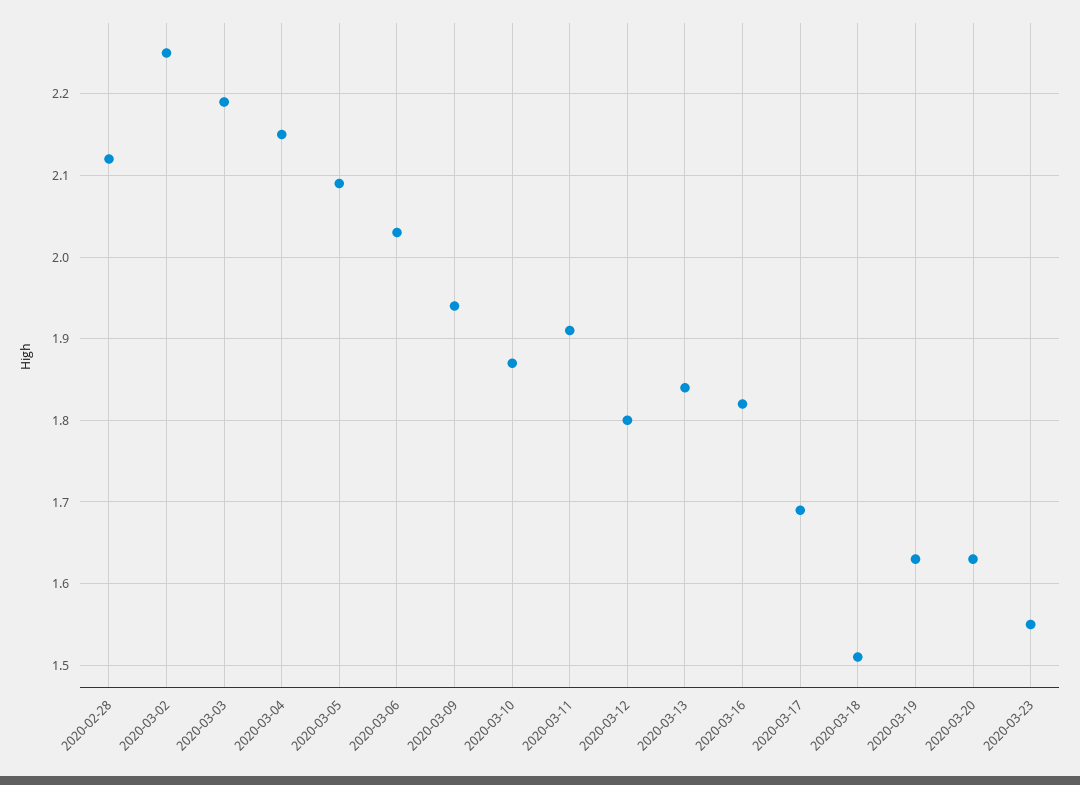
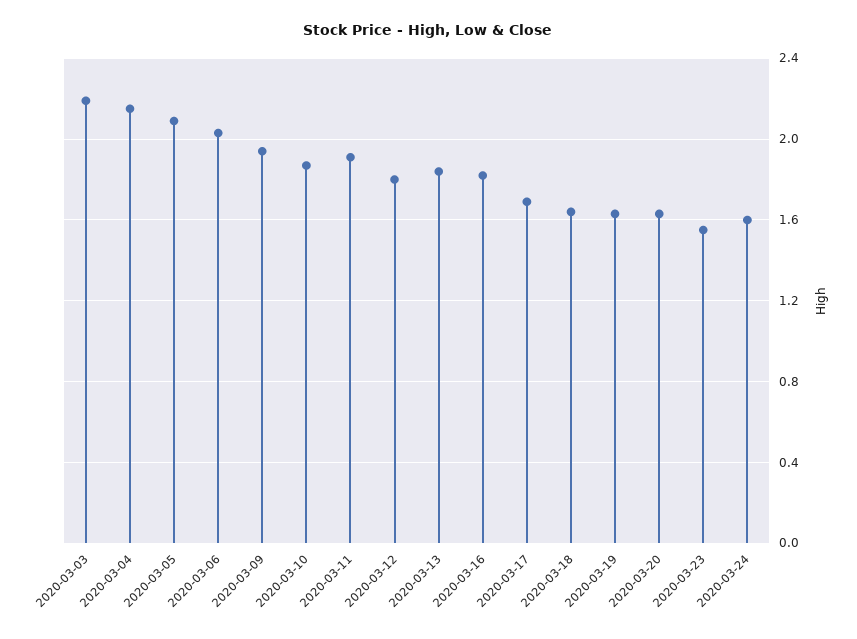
2020-02-28: 2.12 -> none
2020-03-02: 2.25 -> none
2020-03-18: 1.51 -> 1.65
2020-03-24: none -> 1.6

